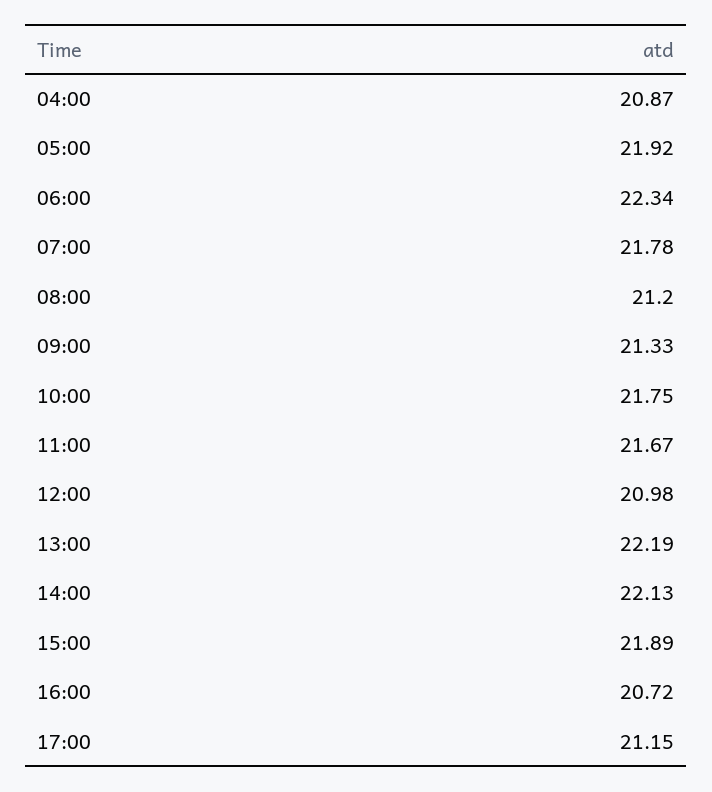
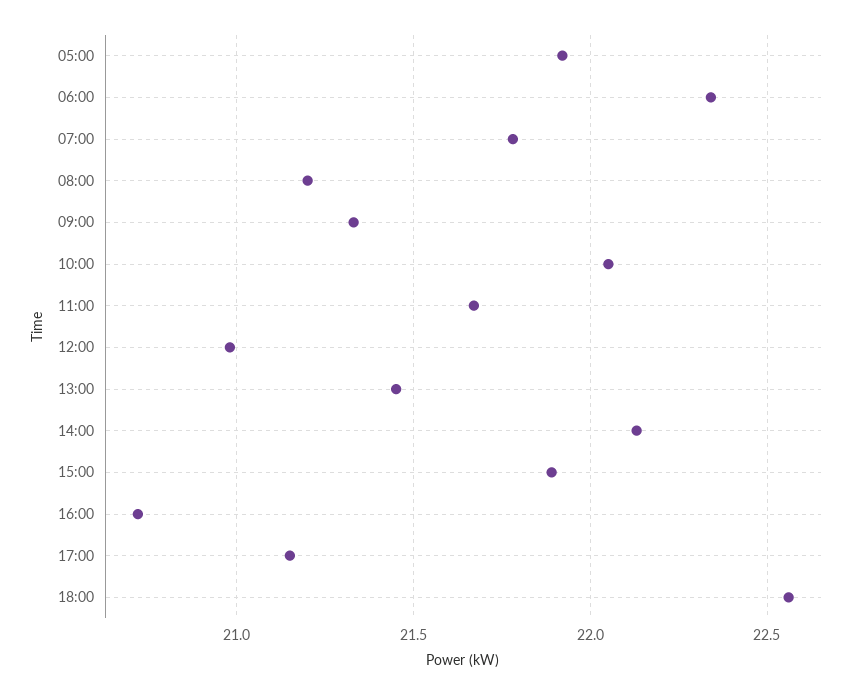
04:00: 20.87 -> none
10:00: 21.75 -> 22.05
13:00: 22.19 -> 21.45
18:00: none -> 22.55

